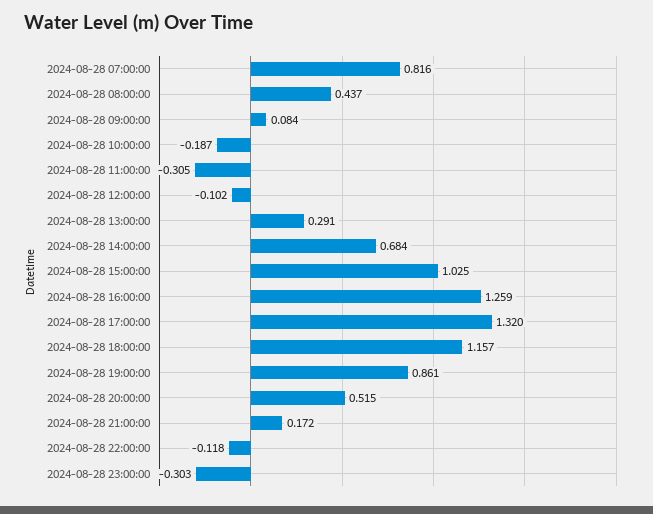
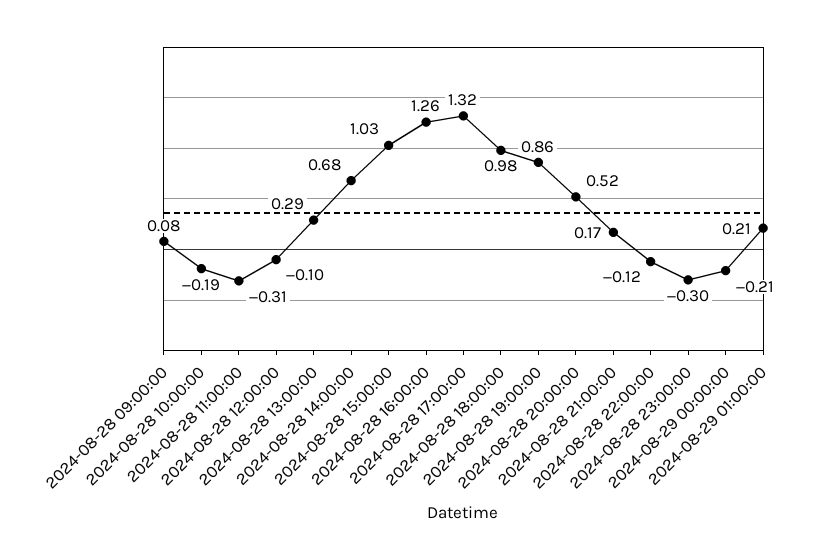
2024-08-28 07:00:00: 0.816 -> none
2024-08-28 08:00:00: 0.437 -> none
2024-08-28 18:00:00: 1.157 -> 0.98
2024-08-29 00:00:00: none -> -0.21
2024-08-29 01:00:00: none -> 0.21

